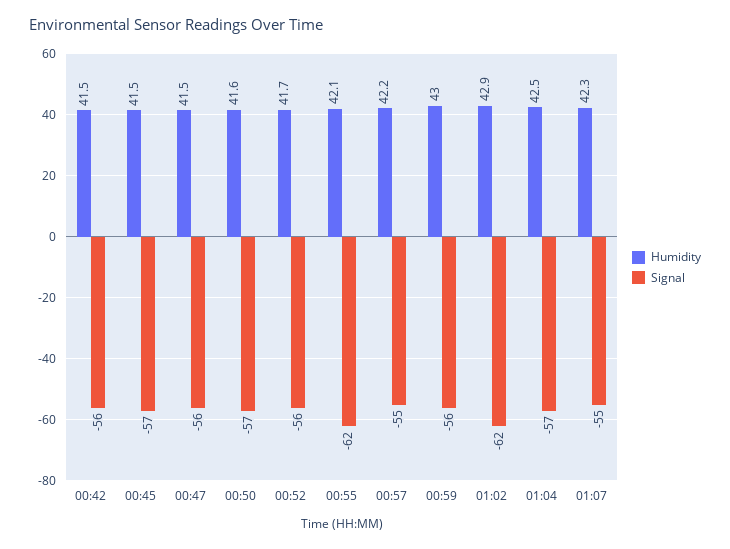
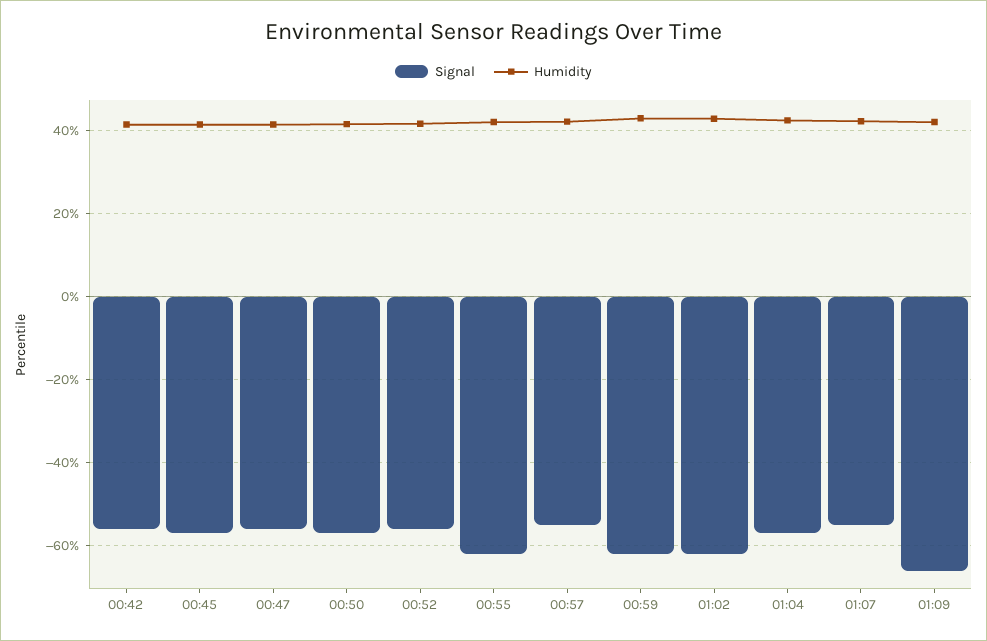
Signal, 00:59: -56 -> -62
Signal, 01:09: none -> -66
Humidity, 01:09: none -> 42

